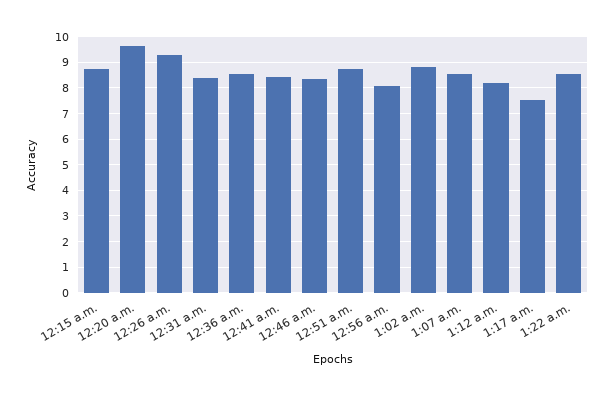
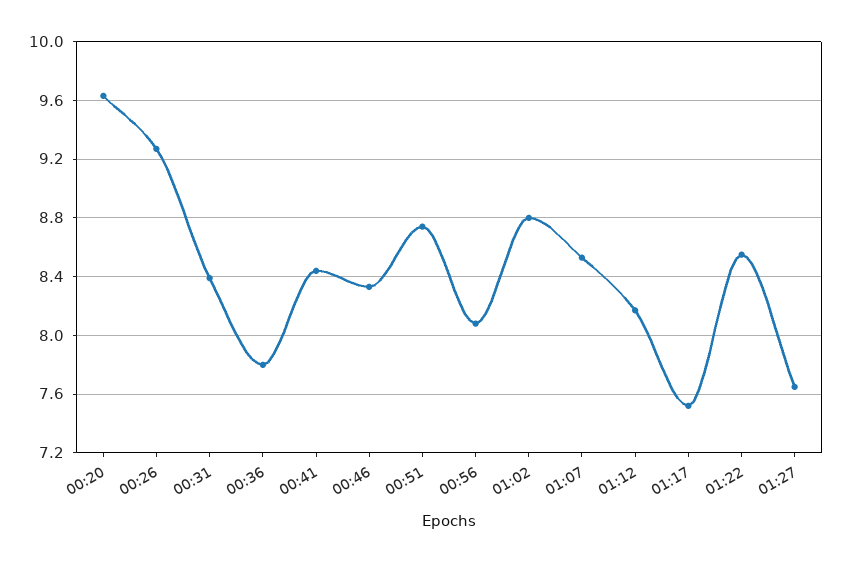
12:15 a.m.: 8.75 -> none
12:36 a.m.: 8.5 -> 7.8
01:27: none -> 7.65

